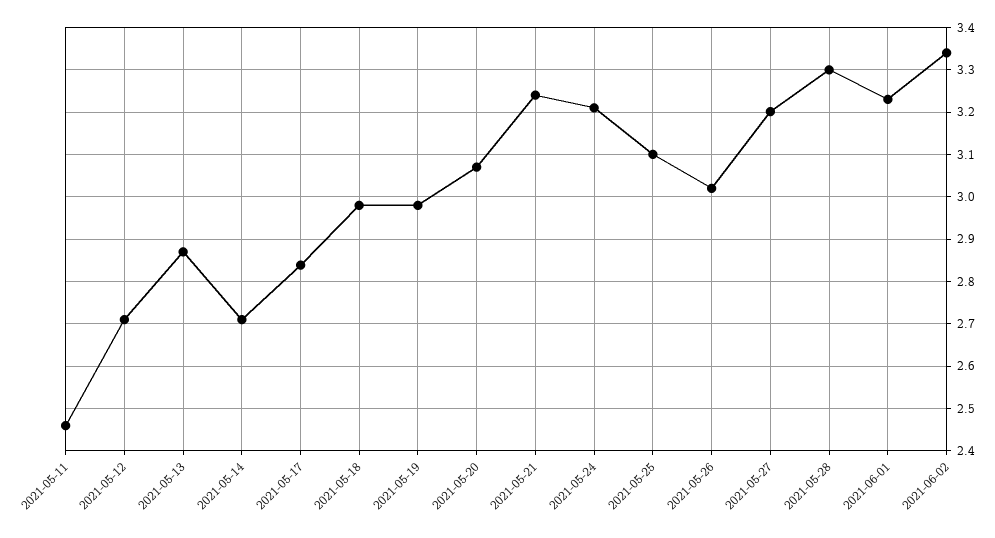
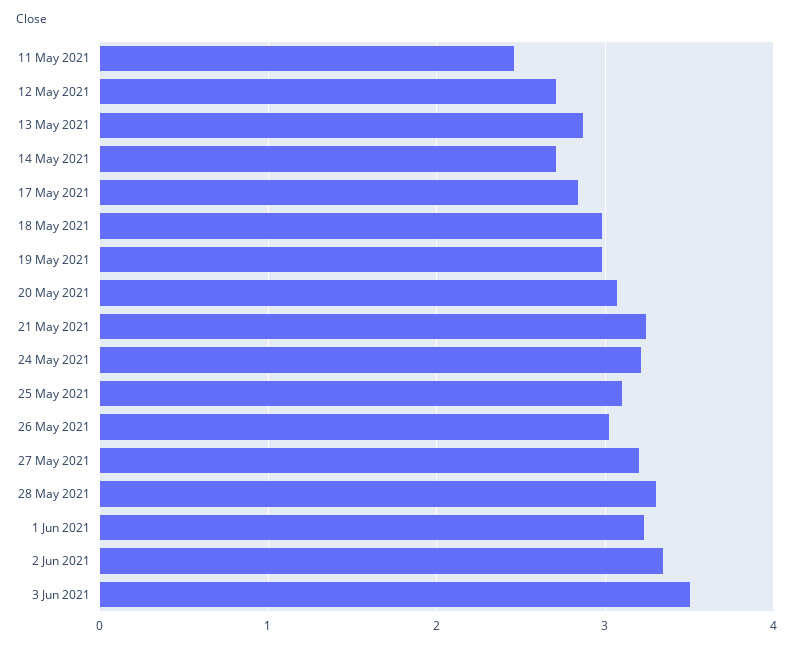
3 Jun 2021: none -> 3.5

